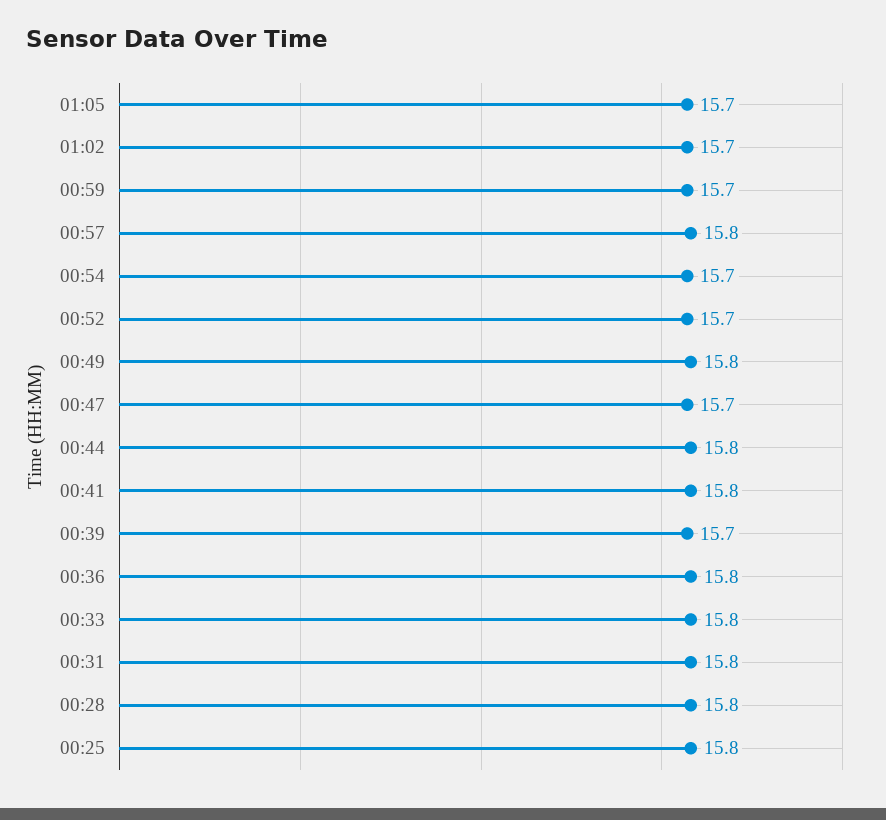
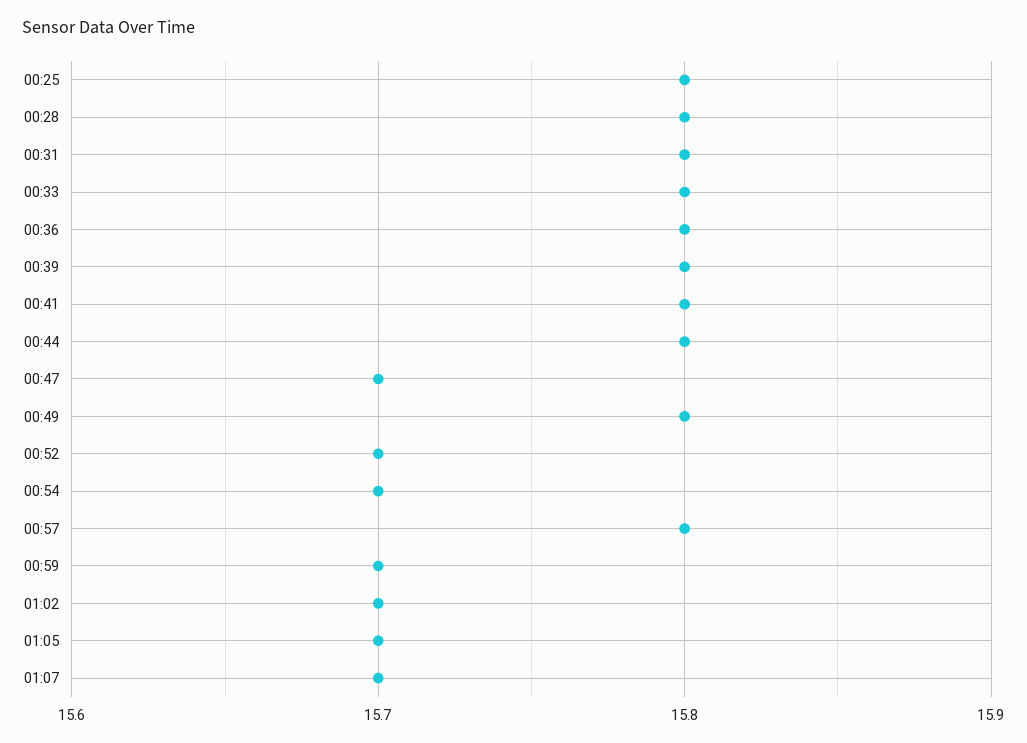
00:39: 15.7 -> 15.8
01:07: none -> 15.7

